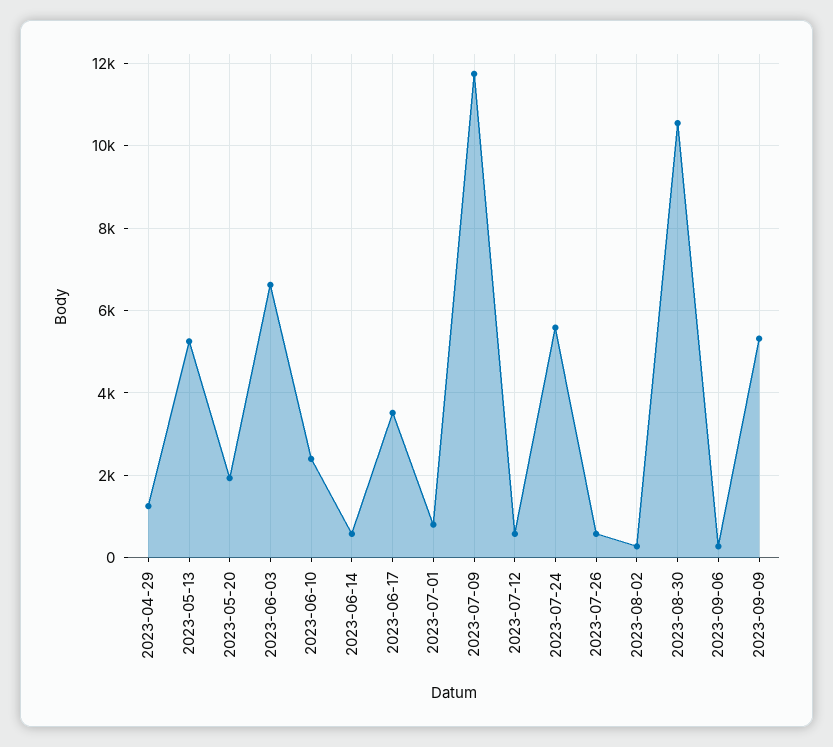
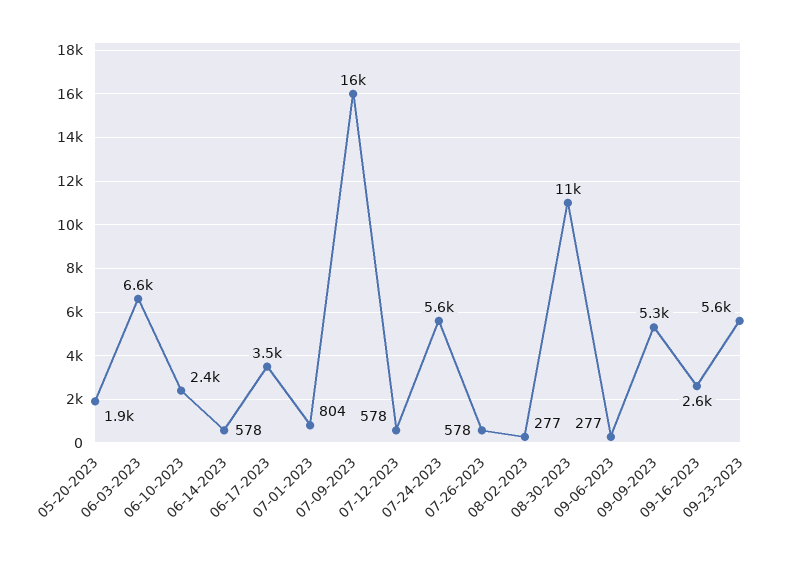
2023-04-29: 1200 -> none
2023-05-13: 5200 -> none
2023-07-09: 11800 -> 16000
09-16-2023: none -> 2600
09-23-2023: none -> 5600

